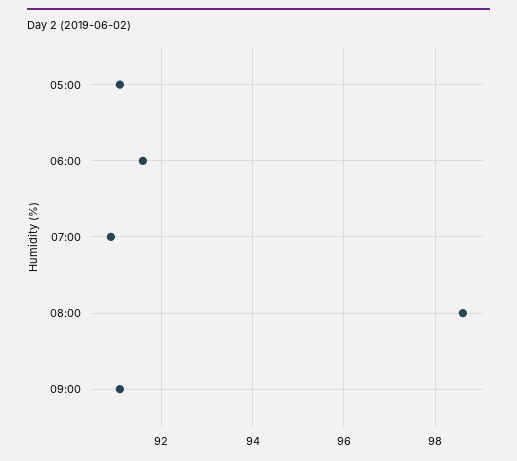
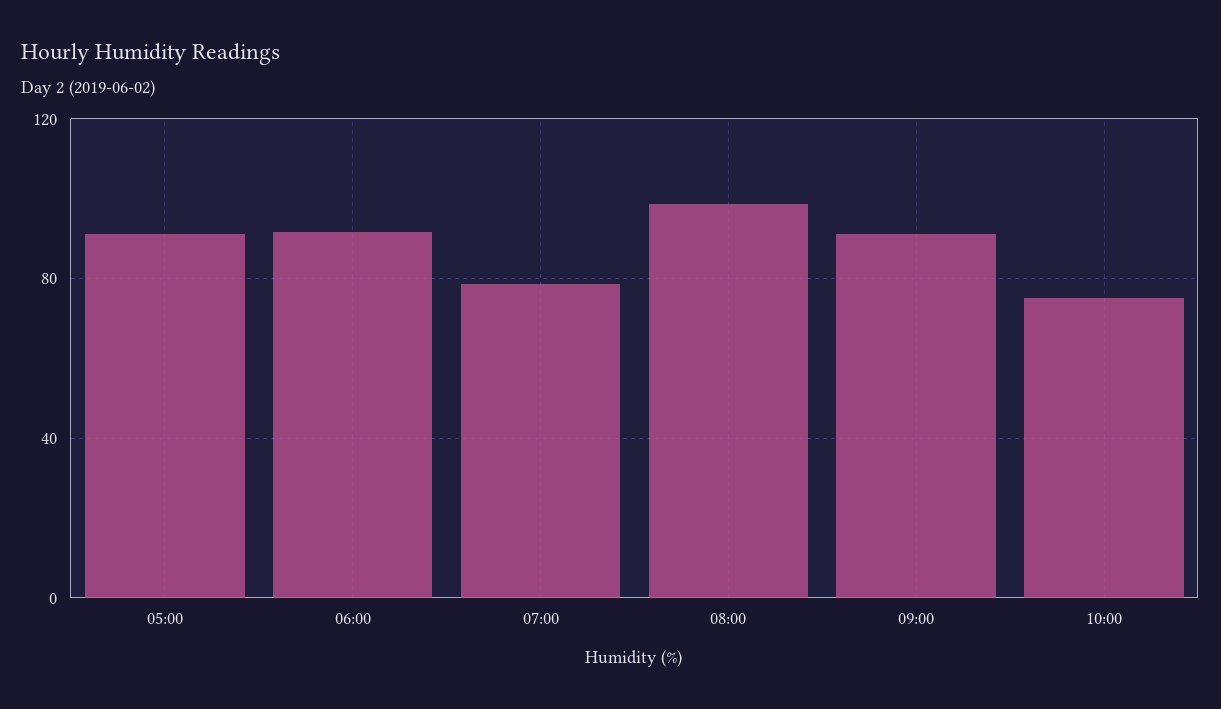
07:00: 91 -> 80
10:00: none -> 75

